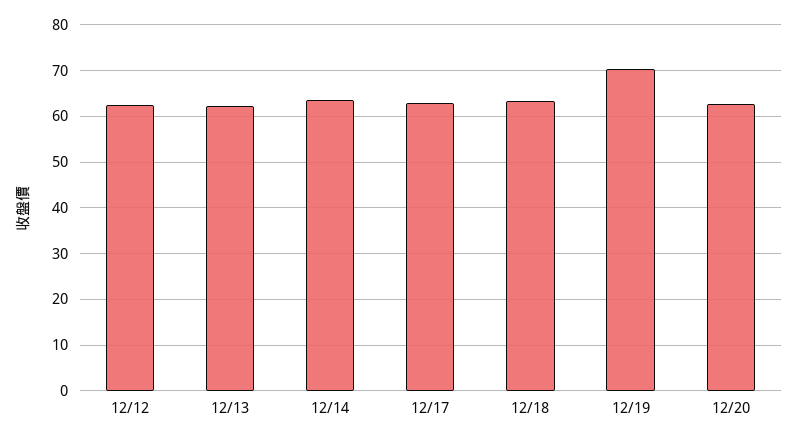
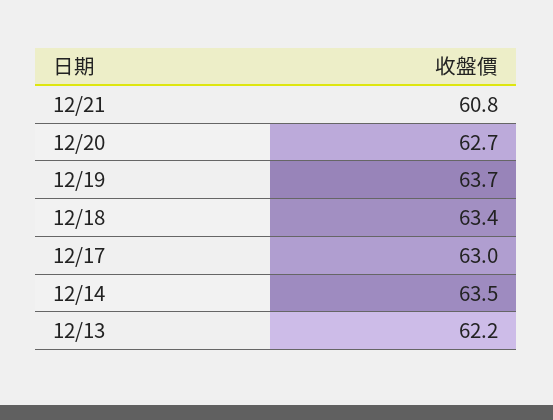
12/12: 62 -> none
12/19: 70 -> 63.7
12/21: none -> 60.8

